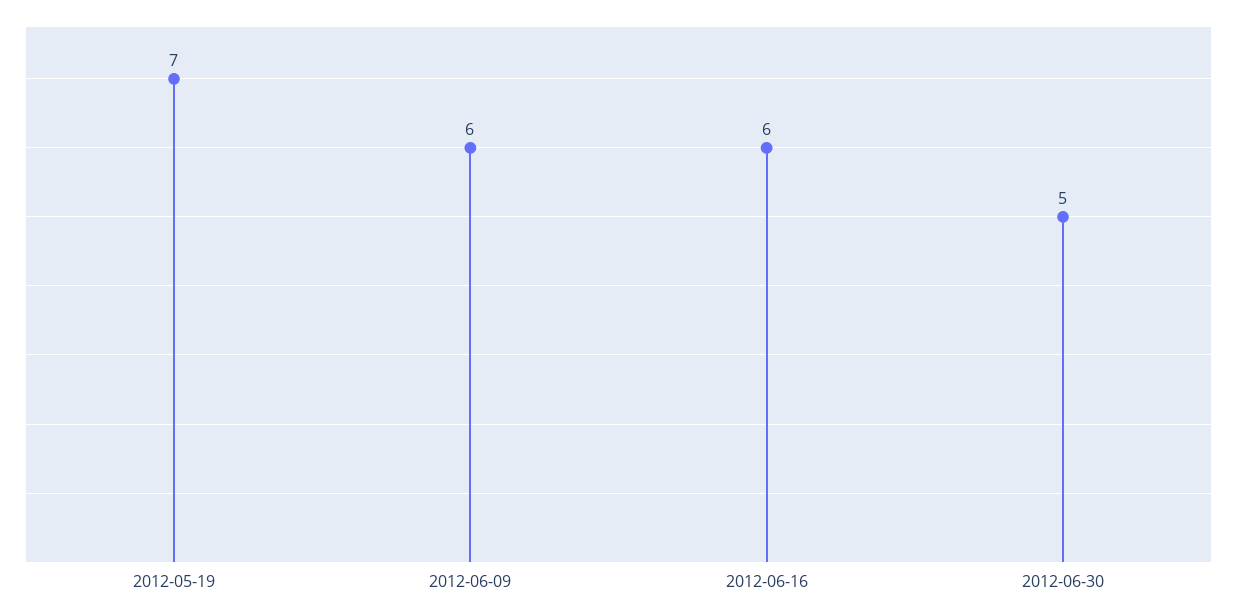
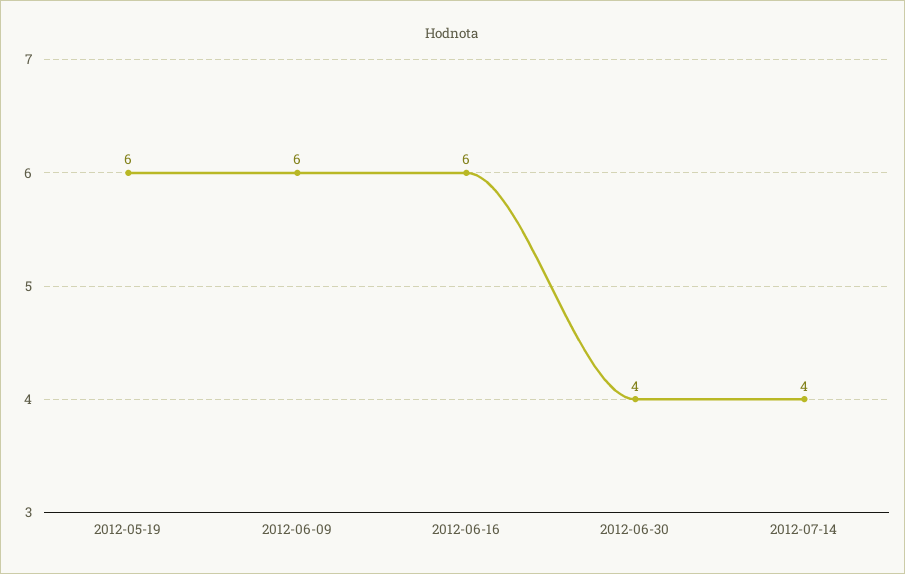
2012-05-19: 7 -> 6
2012-06-30: 5 -> 4
2012-07-14: none -> 4

